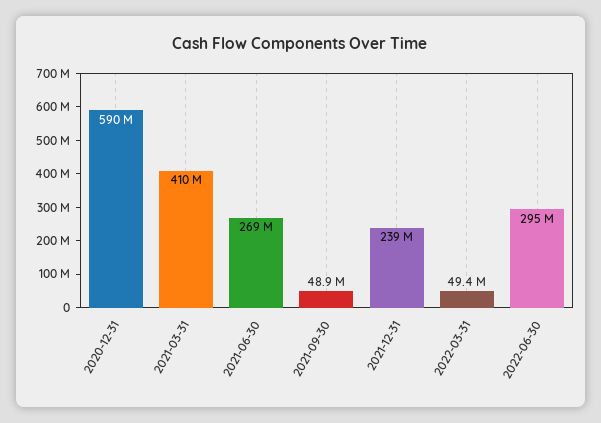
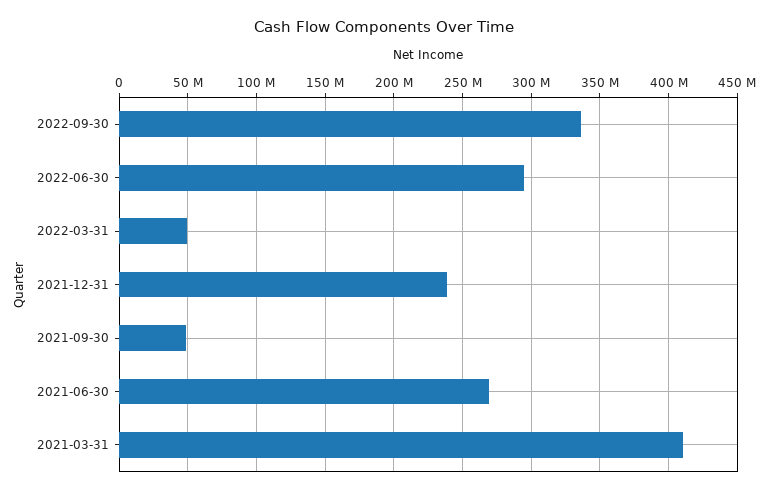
2020-12-31: 590000000 -> none
2022-09-30: none -> 335000000

